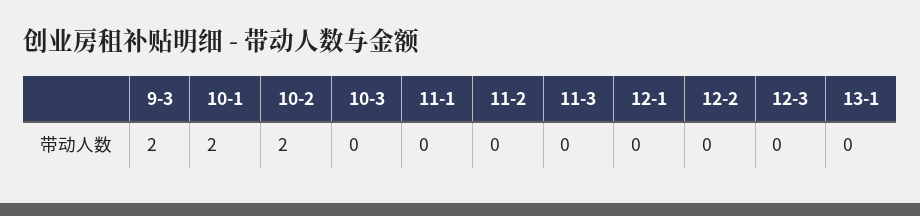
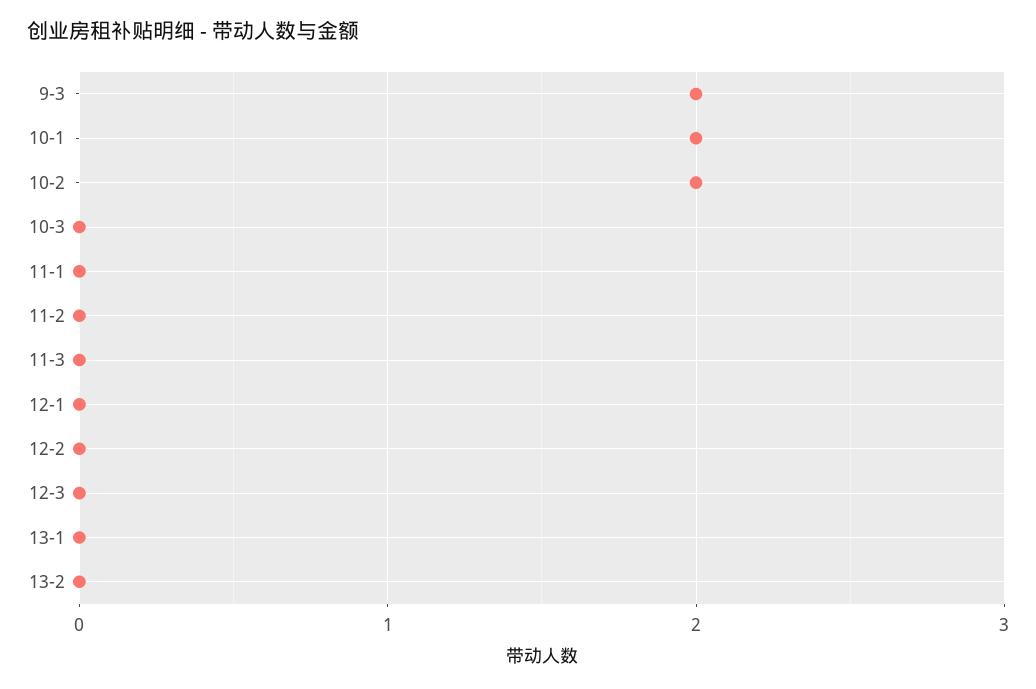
13-2: none -> 0

